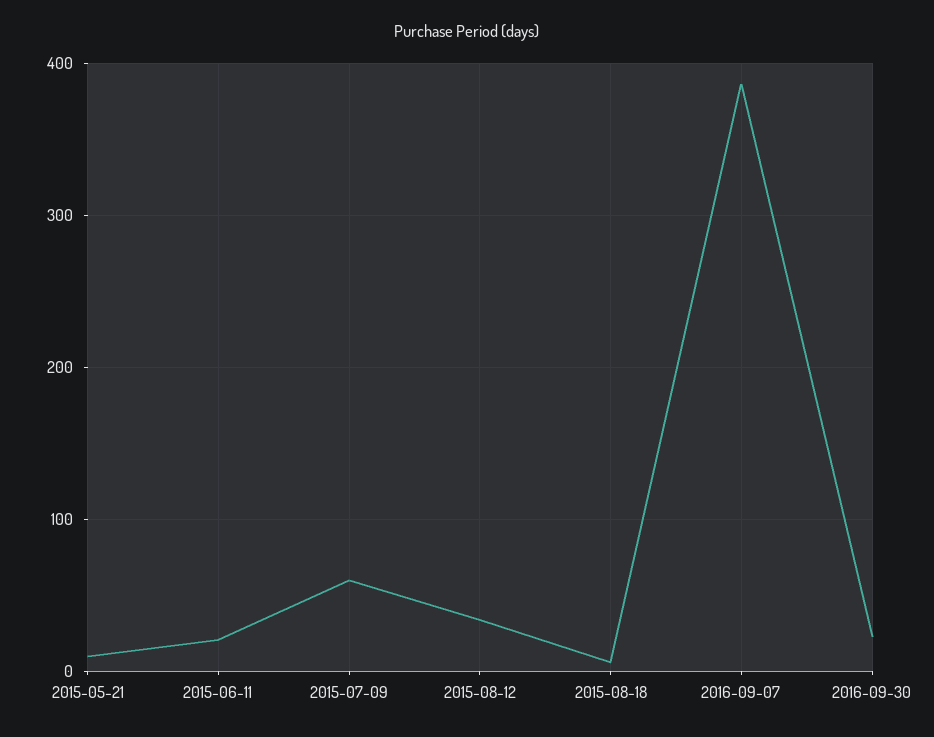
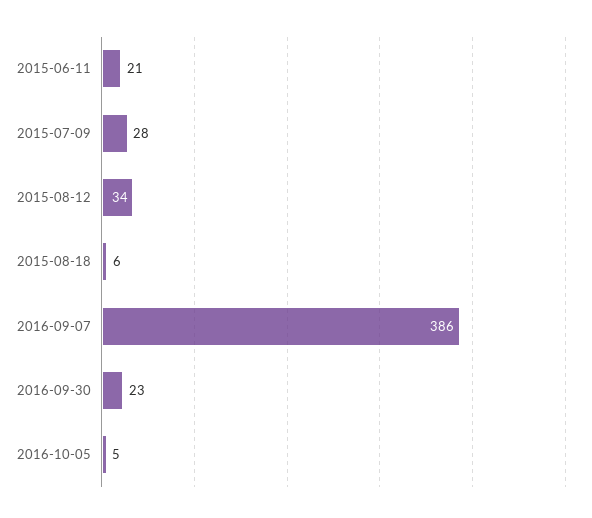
2015-05-21: 10 -> none
2015-07-09: 60 -> 28
2016-10-05: none -> 5

